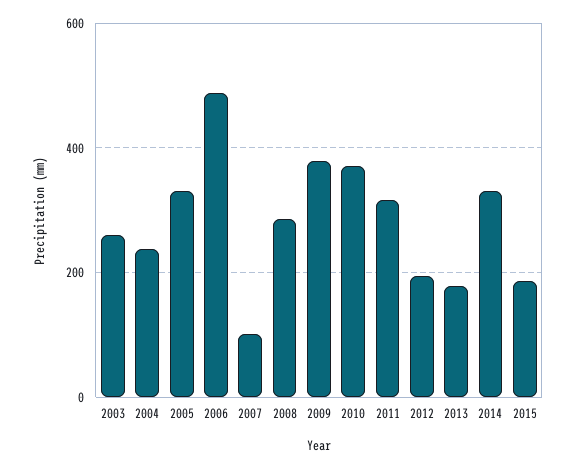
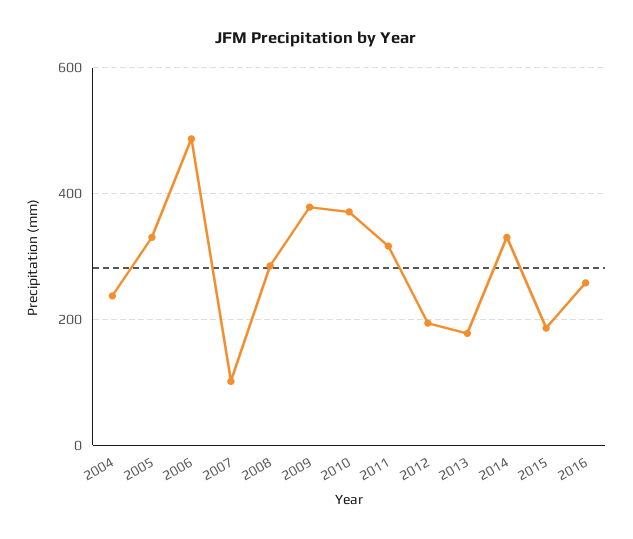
2003: 260 -> none
2016: none -> 260

